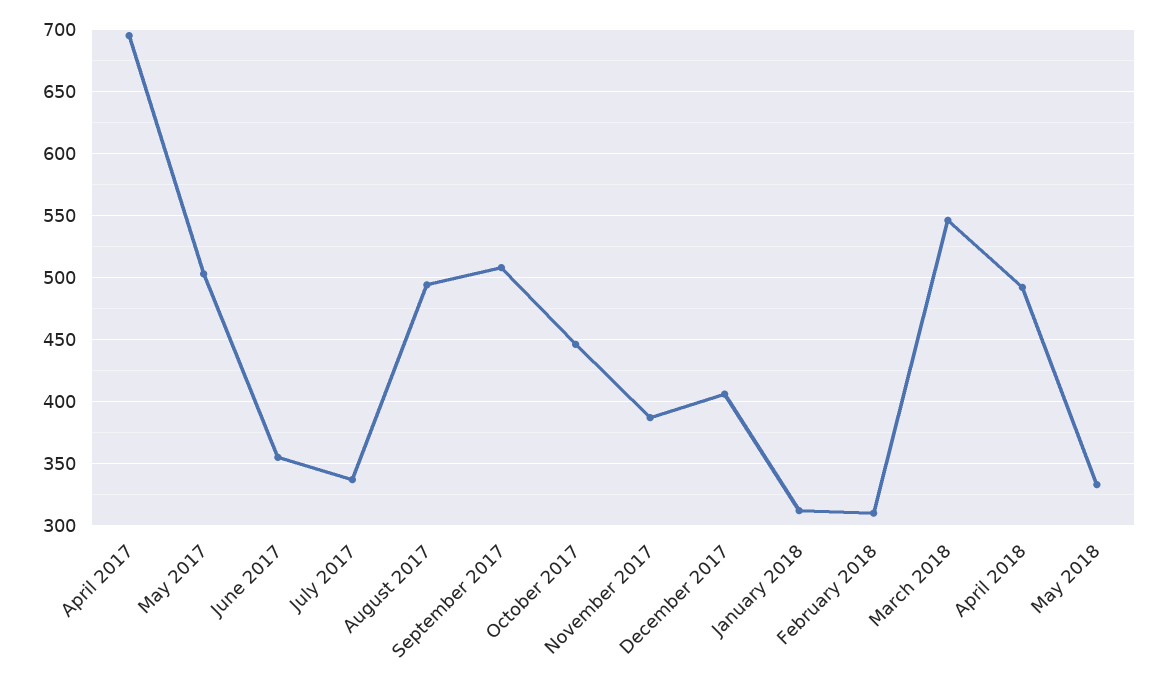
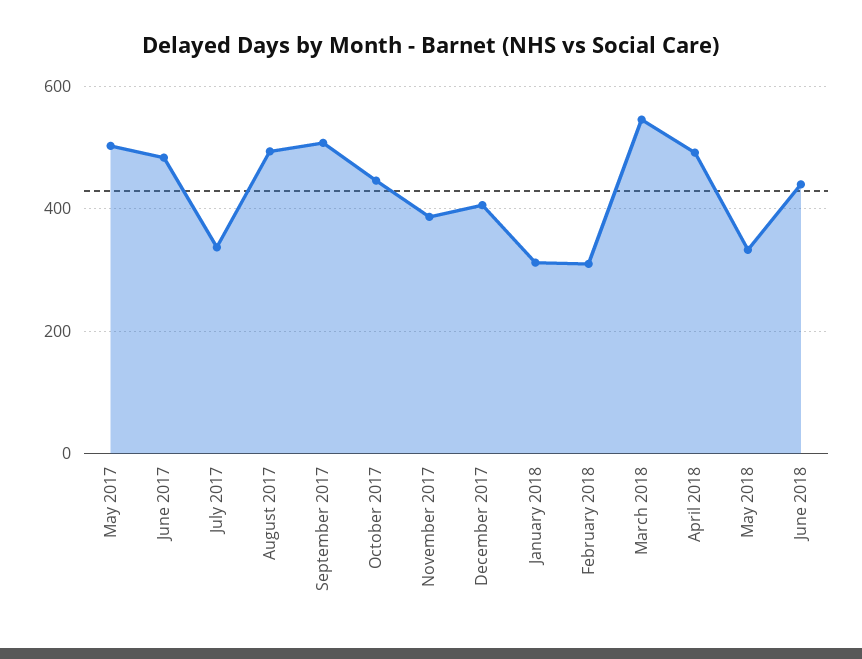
April 2017: 695 -> none
June 2017: 355 -> 480
June 2018: none -> 440

